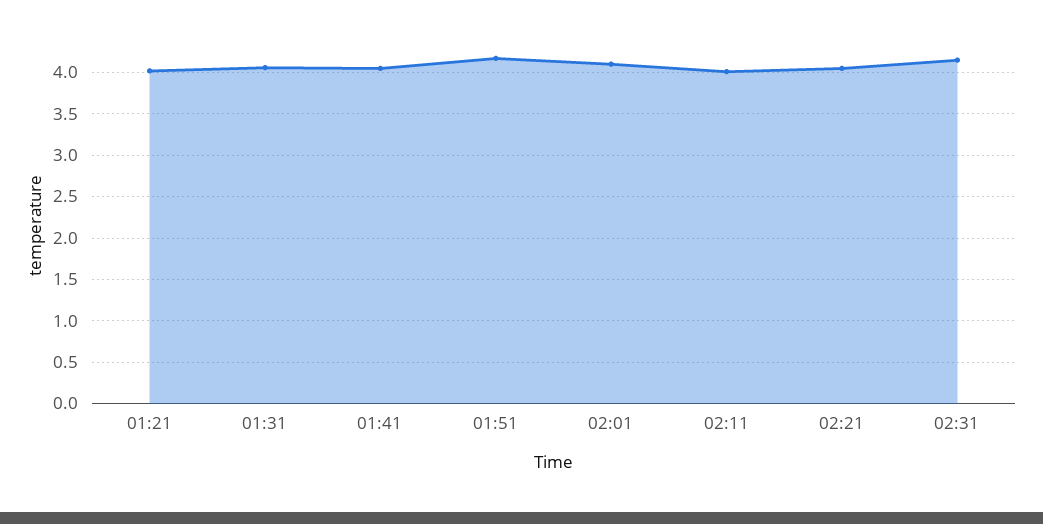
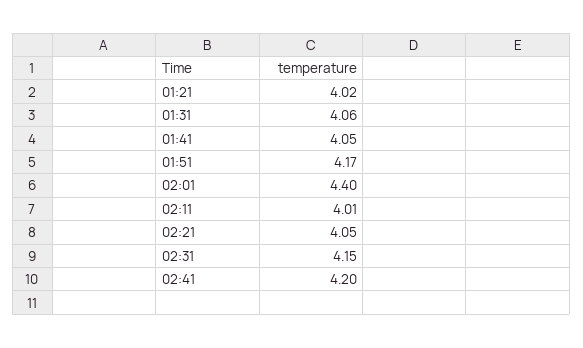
02:01: 4.1 -> 4.4
02:41: none -> 4.2

